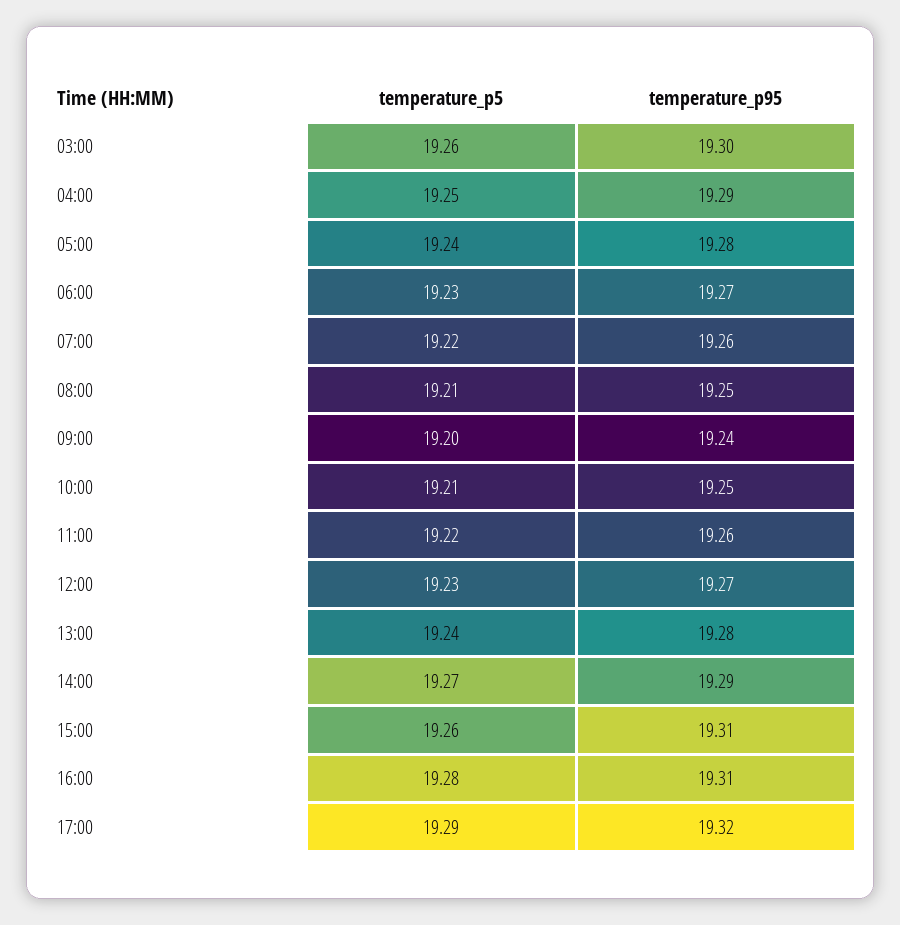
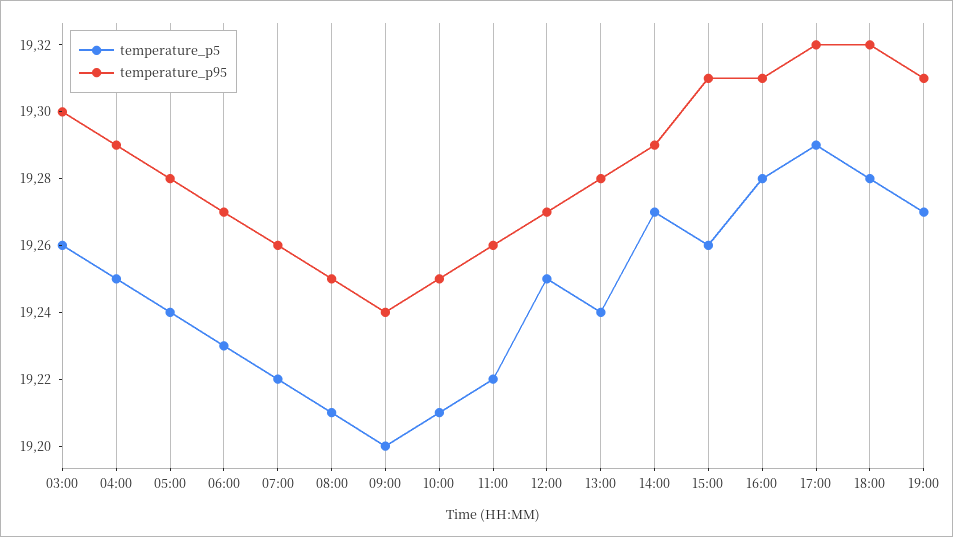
temperature_p5, 12:00: 19.23 -> 19.25
temperature_p5, 18:00: none -> 19.28
temperature_p95, 18:00: none -> 19.32
temperature_p5, 19:00: none -> 19.27
temperature_p95, 19:00: none -> 19.31

